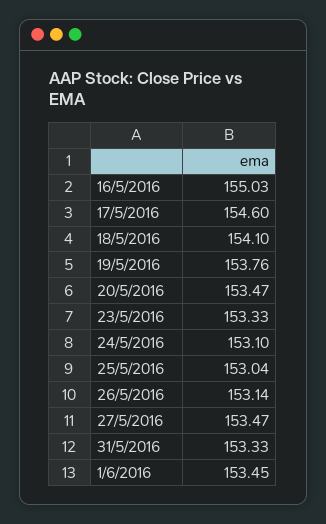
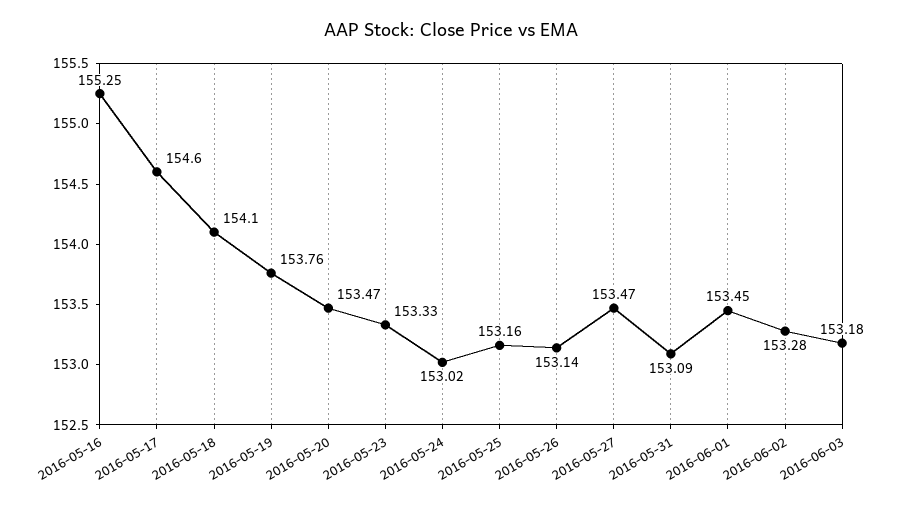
16/5/2016: 155.03 -> 155.25
24/5/2016: 153.1 -> 153.02
25/5/2016: 153.04 -> 153.16
31/5/2016: 153.33 -> 153.09
2016-06-02: none -> 153.28
2016-06-03: none -> 153.18

